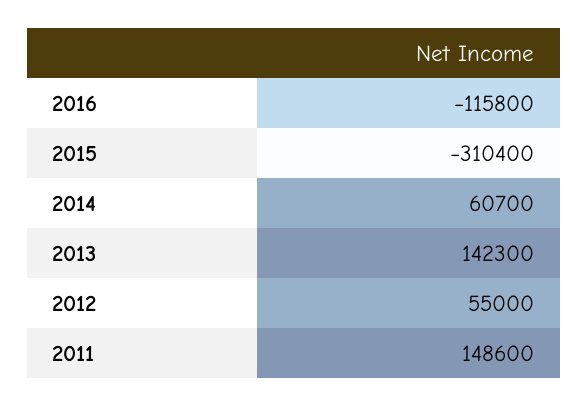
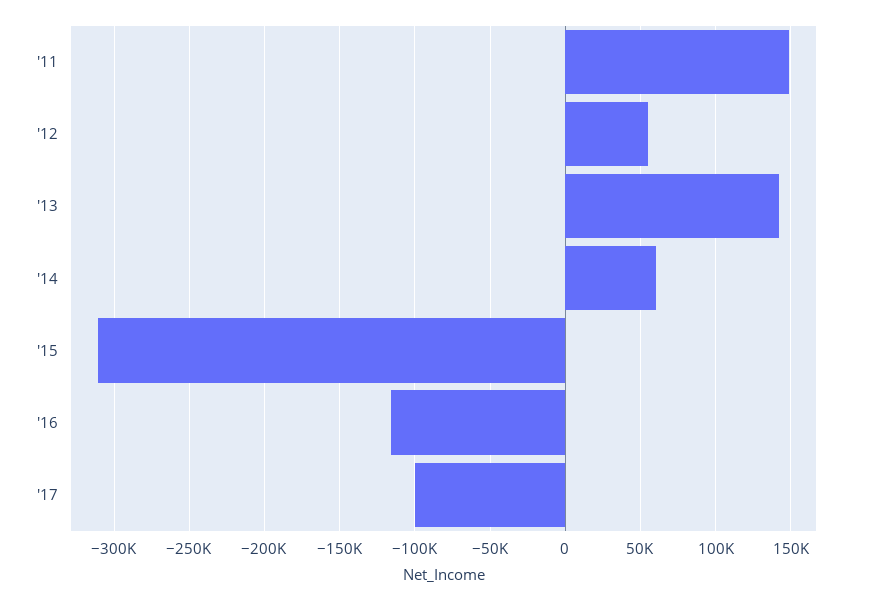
'17: none -> -100000

